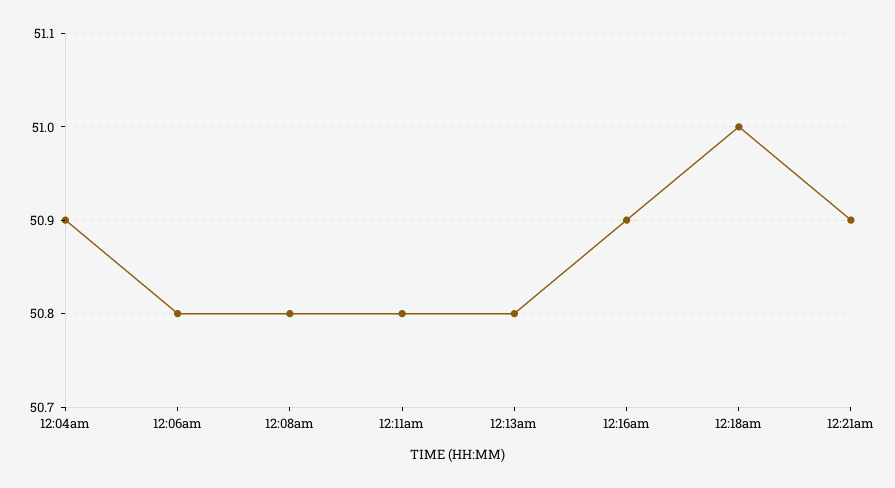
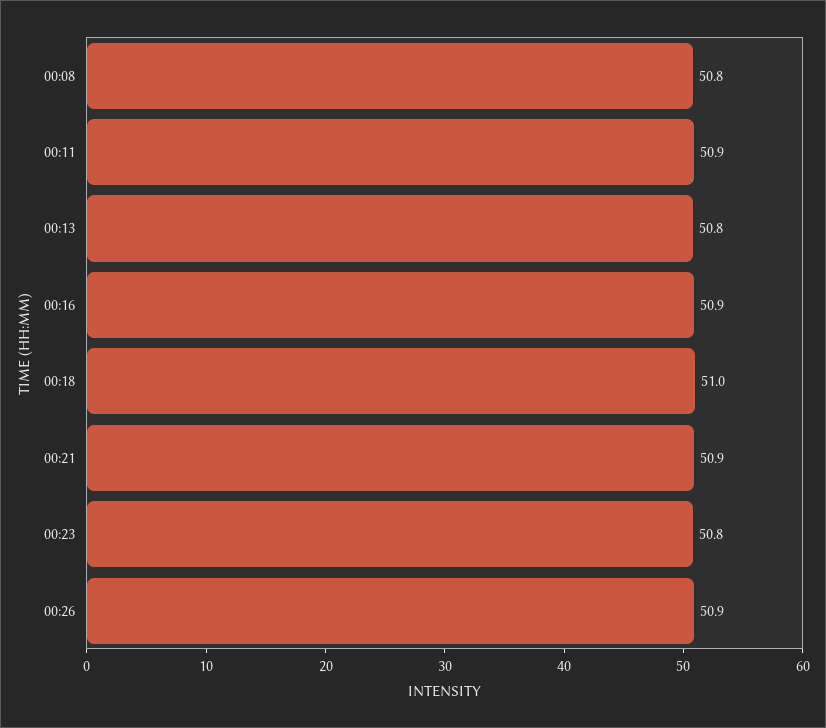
12:04am: 50.9 -> none
12:06am: 50.8 -> none
12:11am: 50.8 -> 50.9
00:23: none -> 50.8
00:26: none -> 50.9

